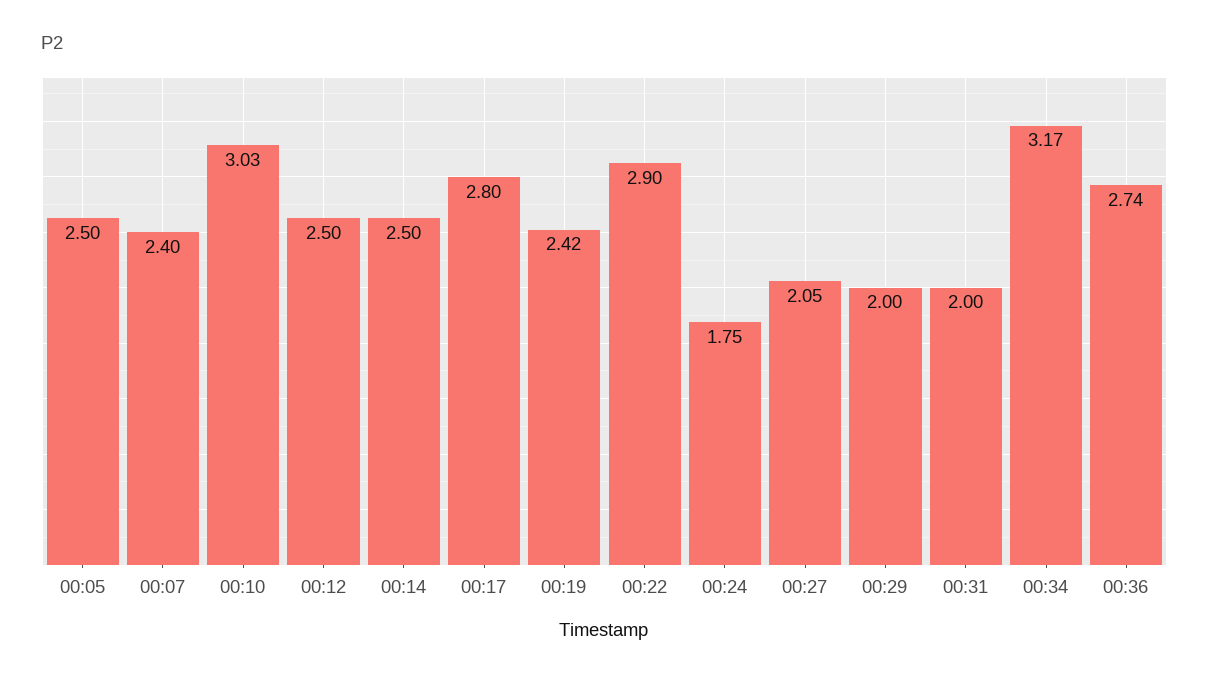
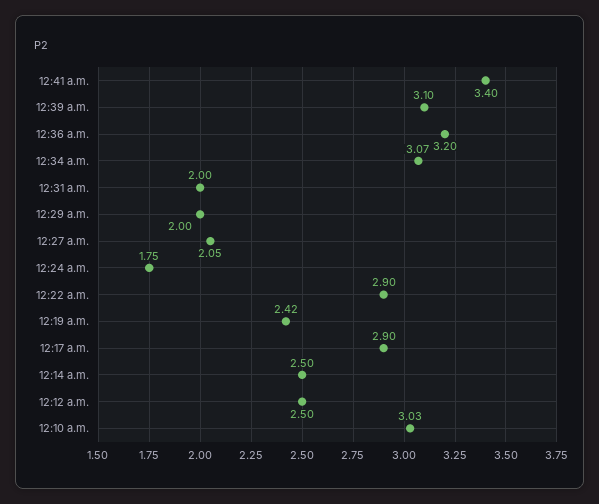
00:05: 2.5 -> none
00:07: 2.4 -> none
00:17: 2.8 -> 2.9
00:34: 3.17 -> 3.07
00:36: 2.74 -> 3.2
12:41 a.m.: none -> 3.4
12:39 a.m.: none -> 3.1

